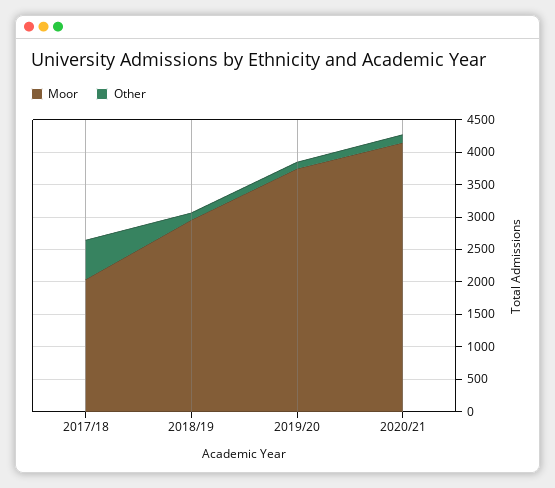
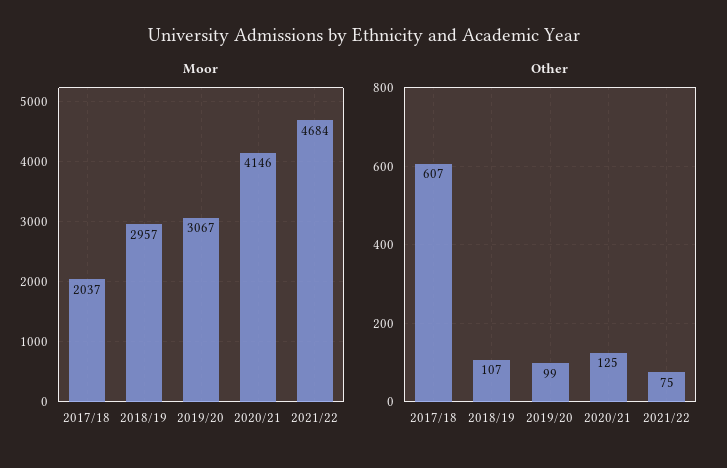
Moor, 2019/20: 3750 -> 3067
Moor, 2021/22: none -> 4684
Other, 2021/22: none -> 75

